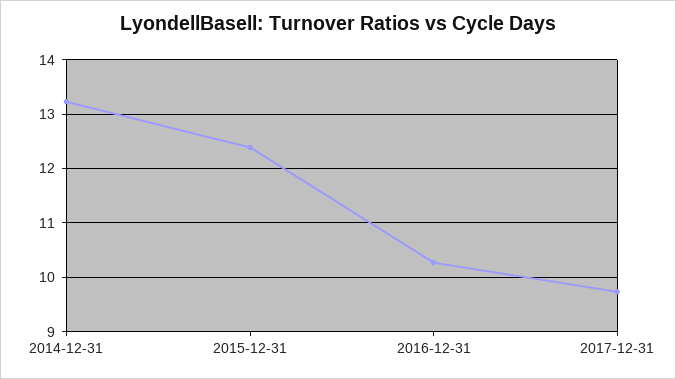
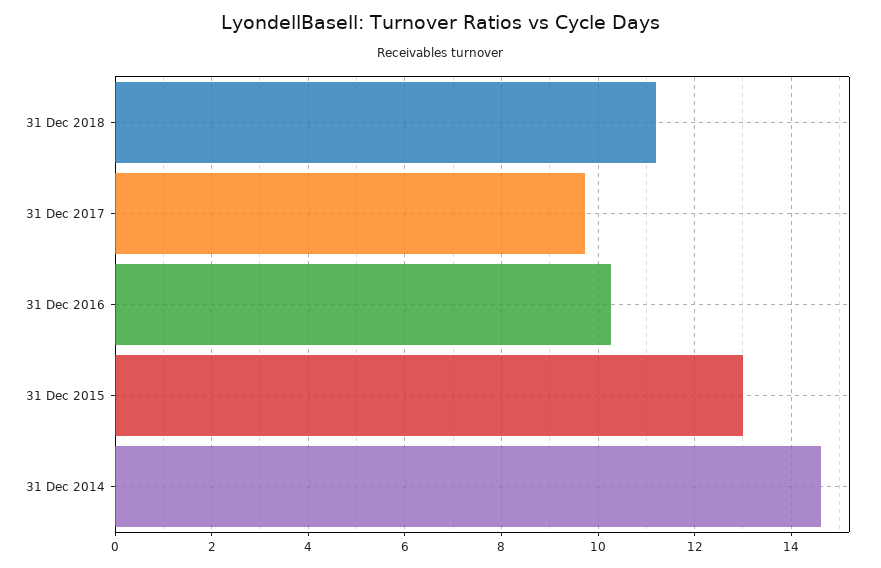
2014-12-31: 13.2 -> 14.6
2015-12-31: 12.4 -> 13
31 Dec 2018: none -> 11.2

